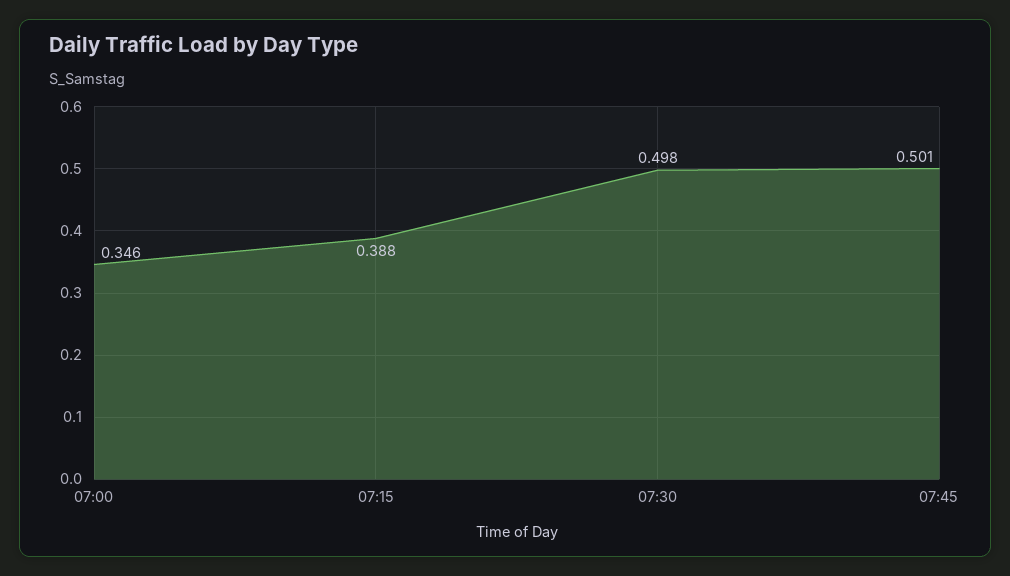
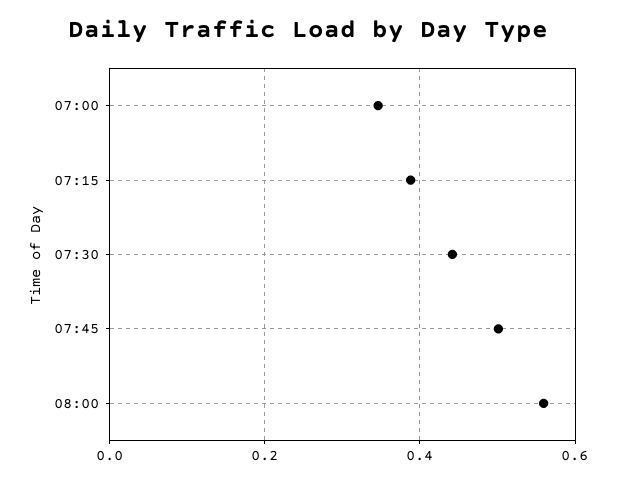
07:30: 0.498 -> 0.44
08:00: none -> 0.56

